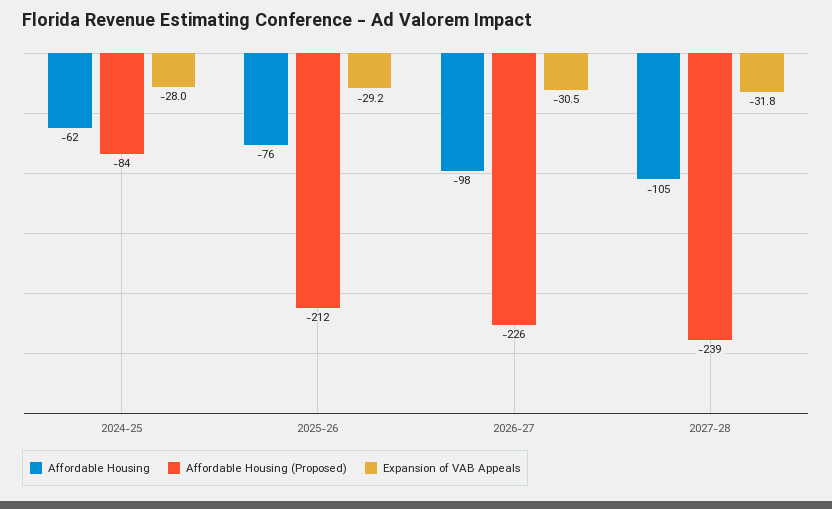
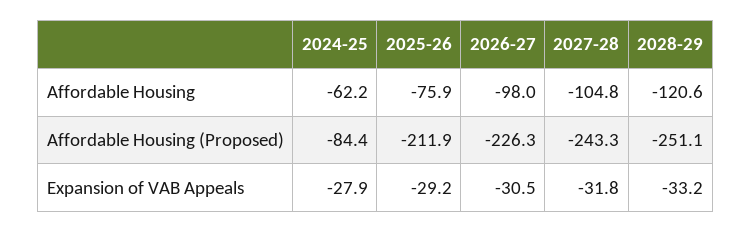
Expansion of VAB Appeals, 2024-25: -28 -> -27.9
Affordable Housing (Proposed), 2027-28: -239 -> -243.3
Affordable Housing, 2028-29: none -> -120.6
Affordable Housing (Proposed), 2028-29: none -> -251.1
Expansion of VAB Appeals, 2028-29: none -> -33.2

